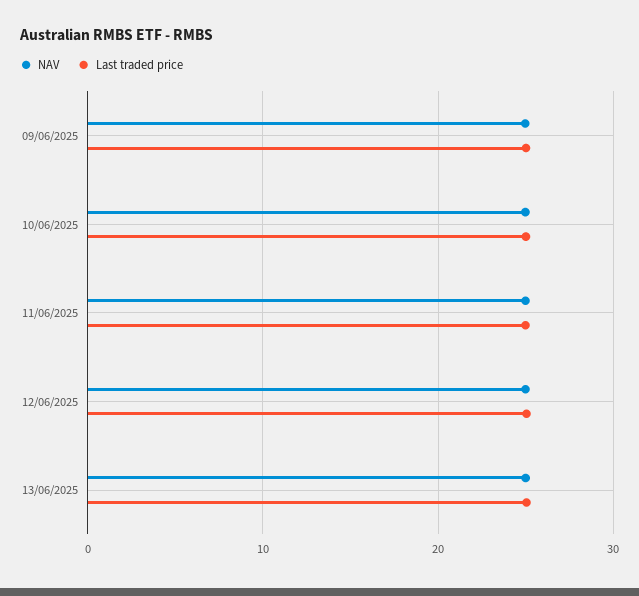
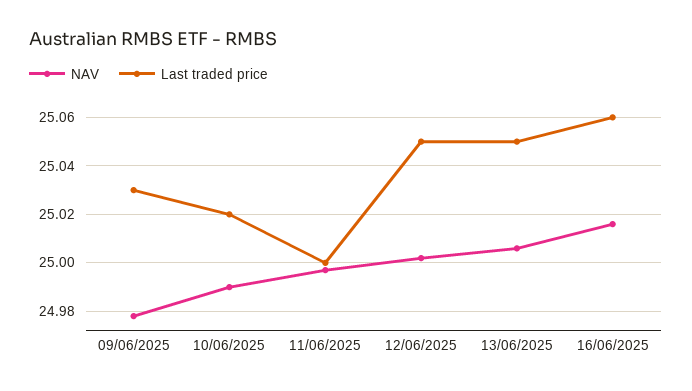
NAV, 16/06/2025: none -> 25.015
Last traded price, 16/06/2025: none -> 25.06

